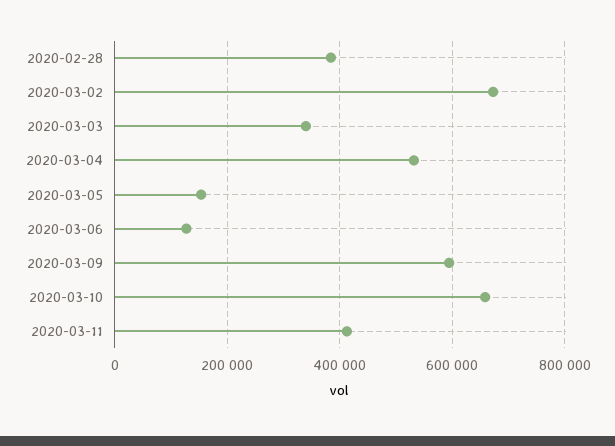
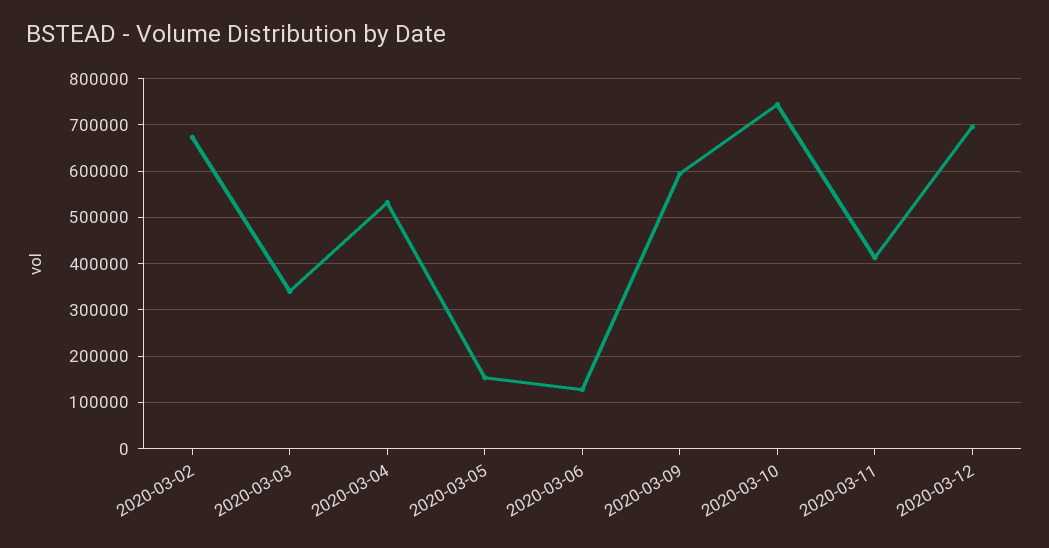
2020-02-28: 380000 -> none
2020-03-10: 660000 -> 740000
2020-03-12: none -> 700000

